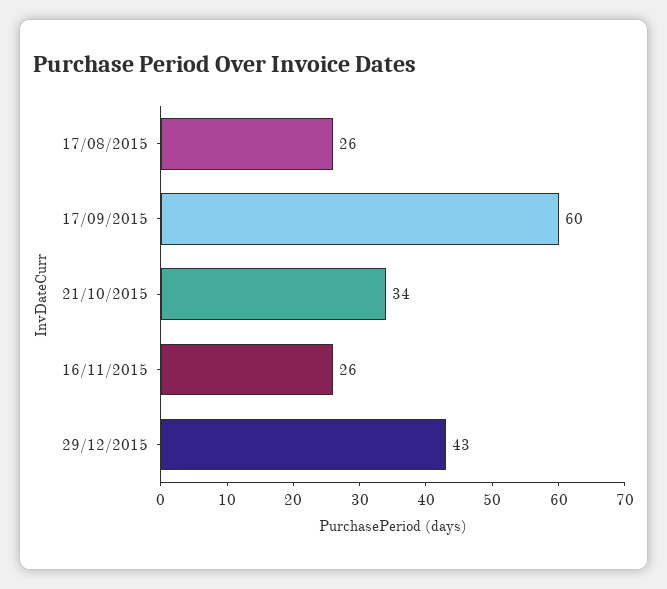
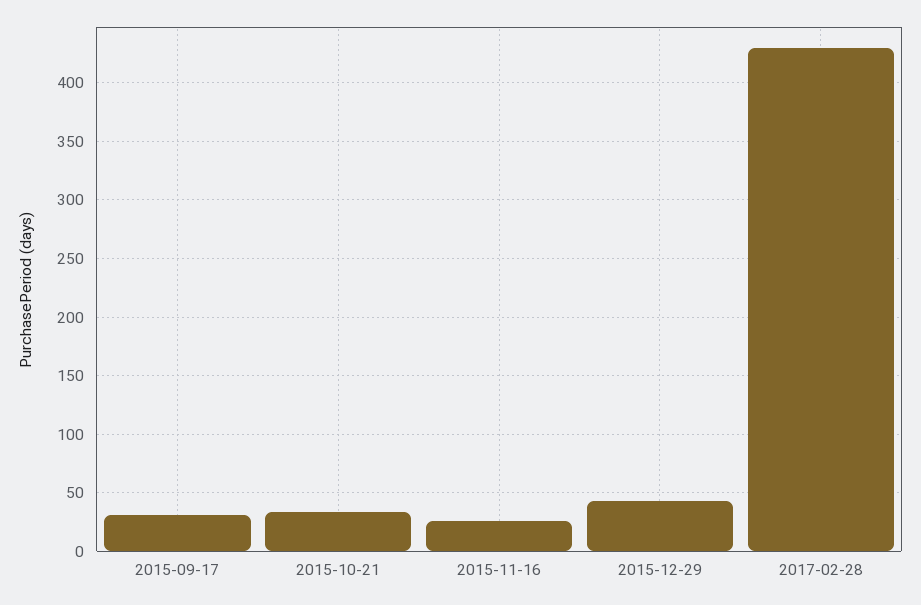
17/08/2015: 26 -> none
17/09/2015: 60 -> 30
2017-02-28: none -> 430

